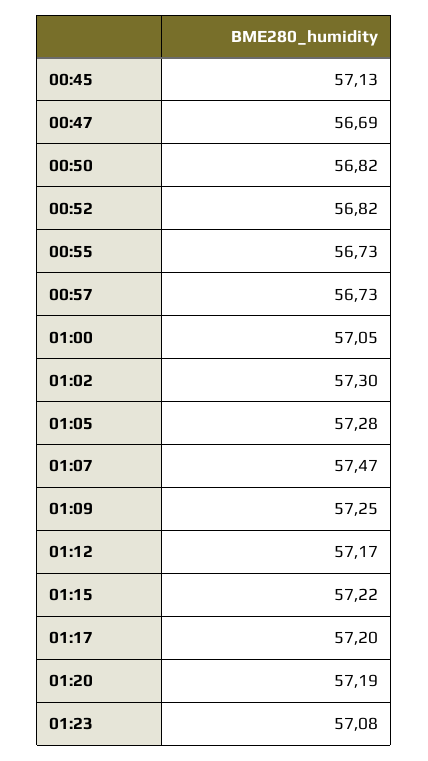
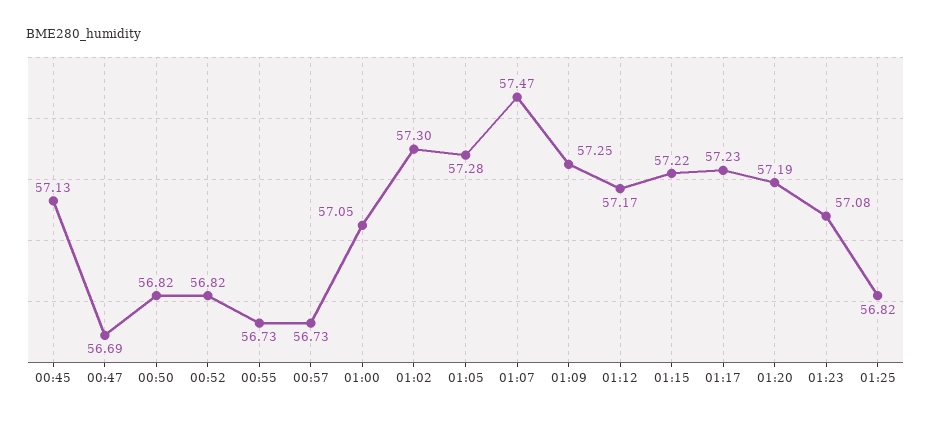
01:17: 57.2 -> 57.23
01:25: none -> 56.82

